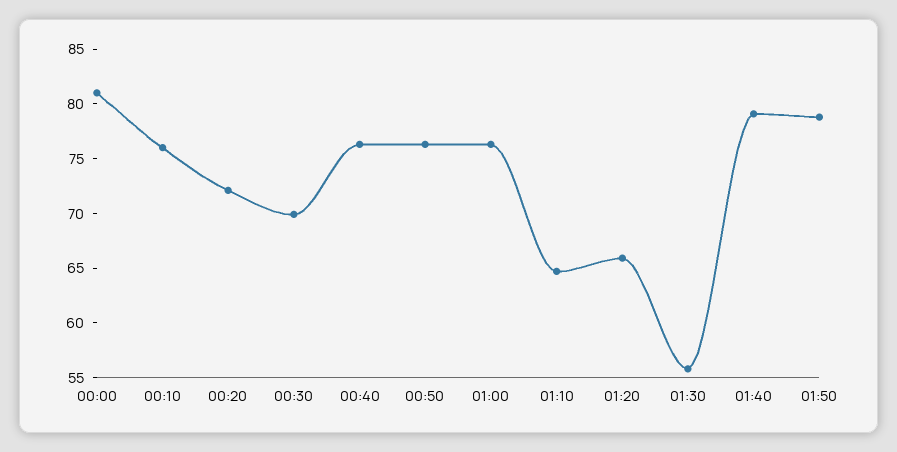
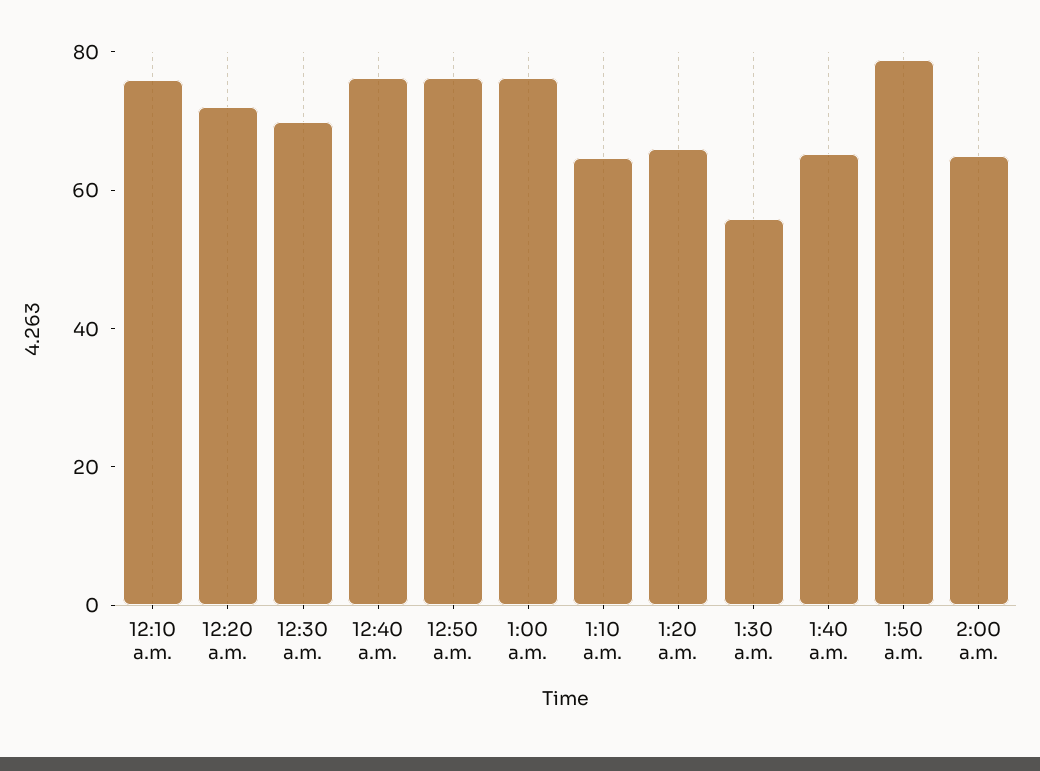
00:00: 81 -> none
01:40: 79 -> 65
2:00 a.m.: none -> 65

